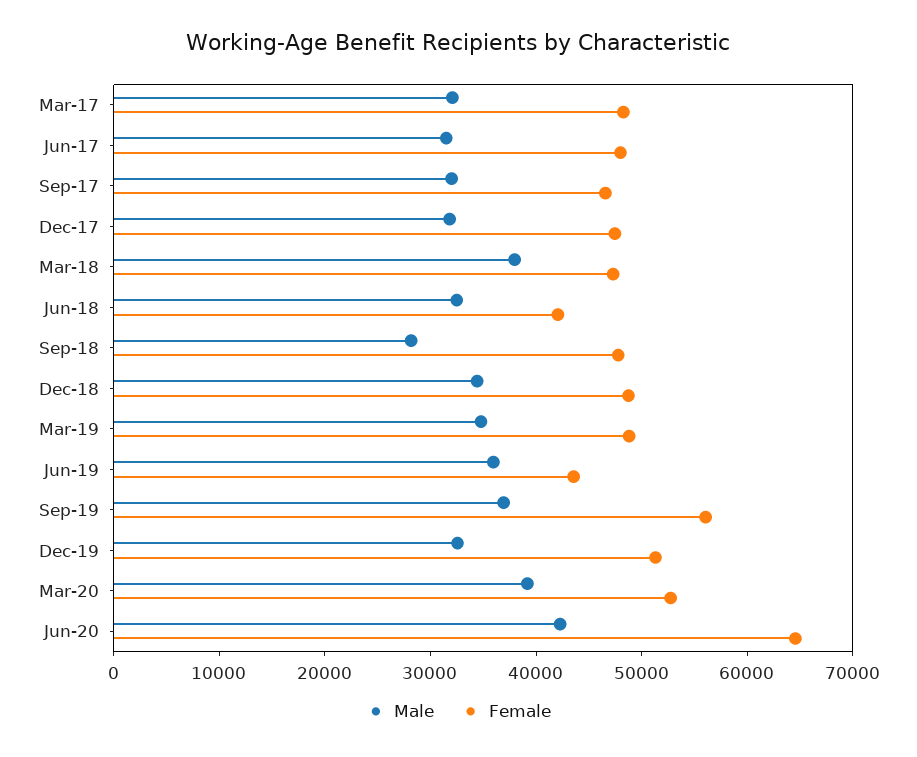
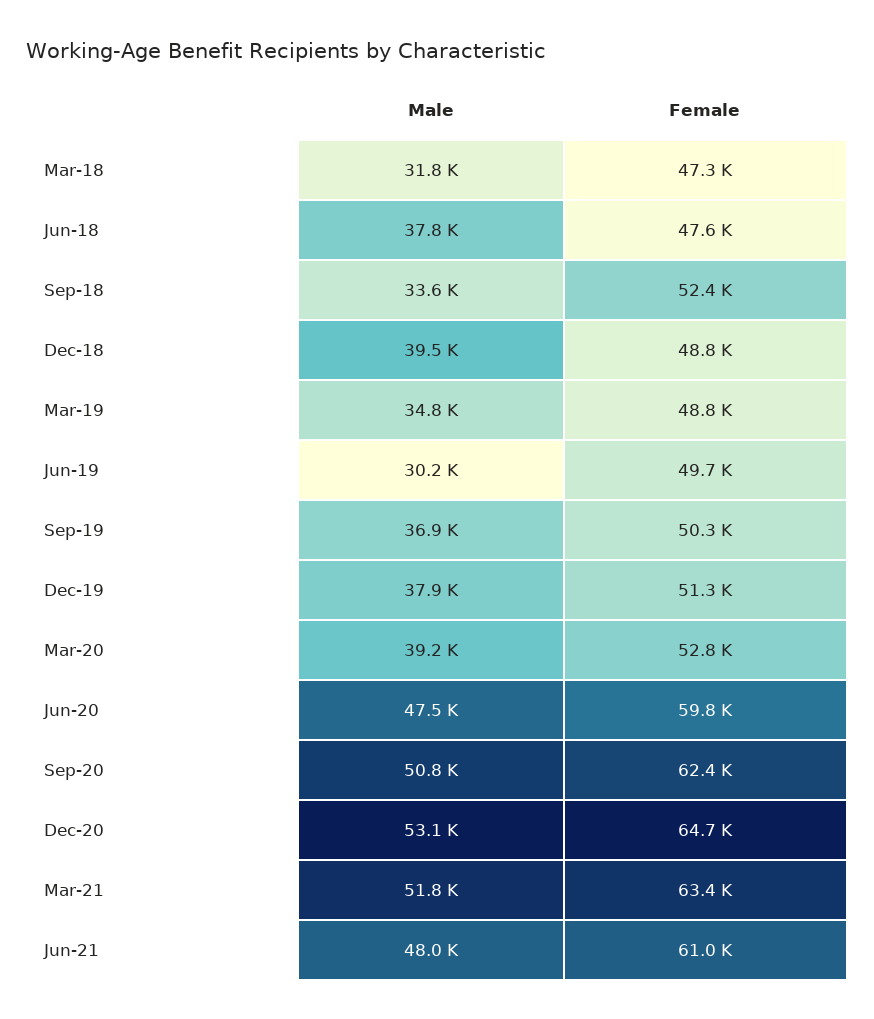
Male, Mar-17: 32000 -> none
Female, Mar-17: 48000 -> none
Male, Jun-17: 32000 -> none
Female, Jun-17: 48000 -> none
Male, Sep-17: 32000 -> none
Female, Sep-17: 46000 -> none
Male, Dec-17: 32000 -> none
Female, Dec-17: 48000 -> none
Male, Mar-18: 38000 -> 31800
Male, Jun-18: 32000 -> 37800
Female, Jun-18: 42000 -> 47600
Male, Sep-18: 28000 -> 33600
Female, Sep-18: 48000 -> 52400
Male, Dec-18: 34000 -> 39500
Male, Jun-19: 36000 -> 30200
Female, Jun-19: 44000 -> 49700
Female, Sep-19: 56000 -> 50300
Male, Dec-19: 32000 -> 37900
Male, Jun-20: 42000 -> 47500
Female, Jun-20: 64000 -> 59800
Male, Sep-20: none -> 50800
Female, Sep-20: none -> 62400
Male, Dec-20: none -> 53100
Female, Dec-20: none -> 64700
Male, Mar-21: none -> 51800
Female, Mar-21: none -> 63400
Male, Jun-21: none -> 48000
Female, Jun-21: none -> 61000

